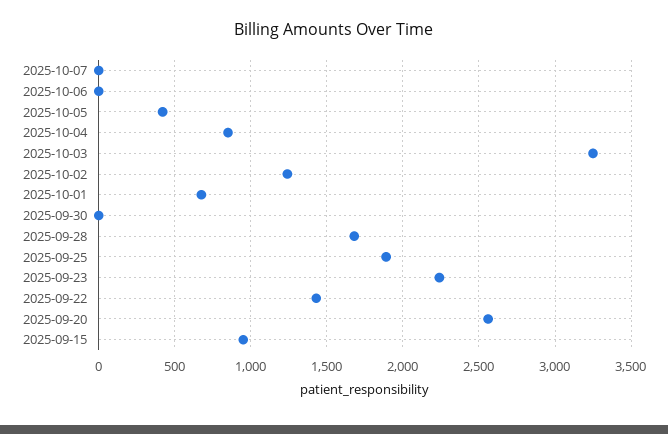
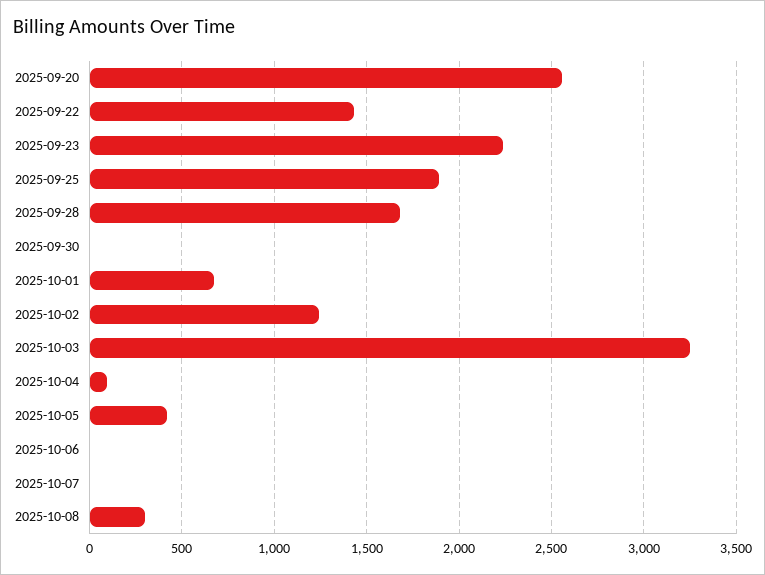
2025-10-04: 850 -> 100
2025-09-15: 950 -> none
2025-10-08: none -> 300

